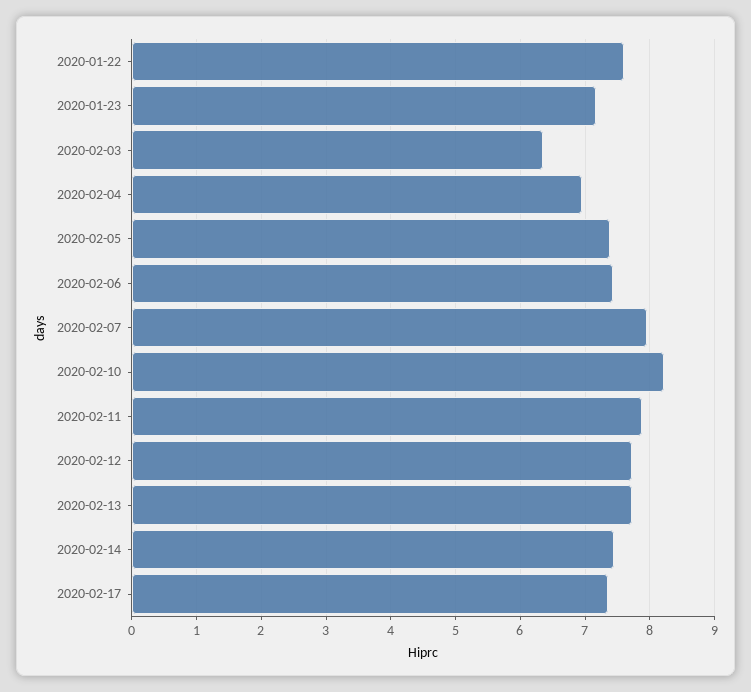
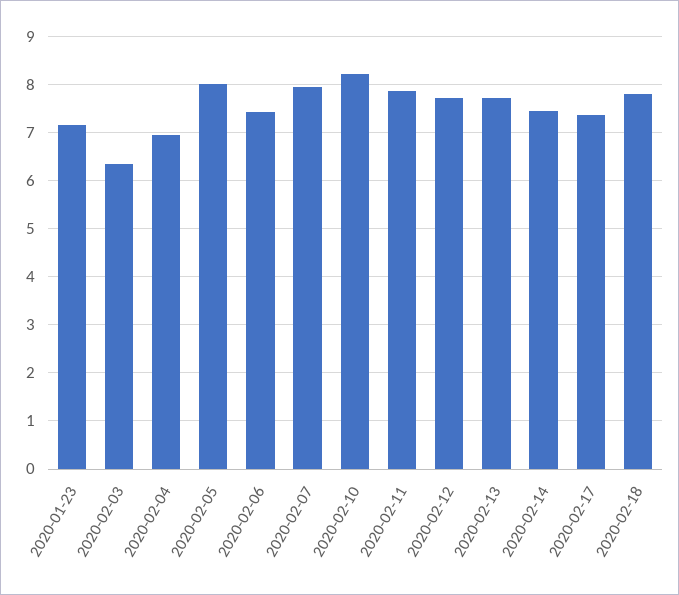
2020-01-22: 7.6 -> none
2020-02-05: 7.4 -> 8
2020-02-18: none -> 7.8

